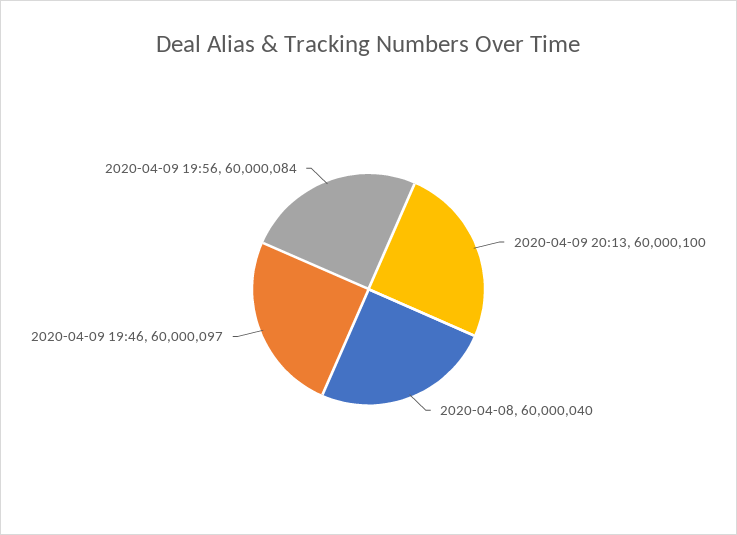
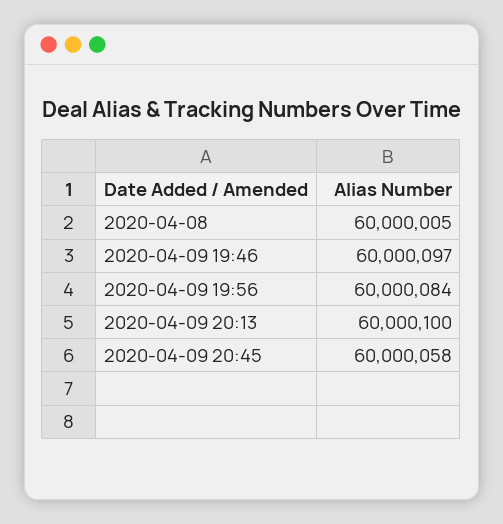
2020-04-08: 60000040 -> 60000005
2020-04-09 20:45: none -> 60000058

